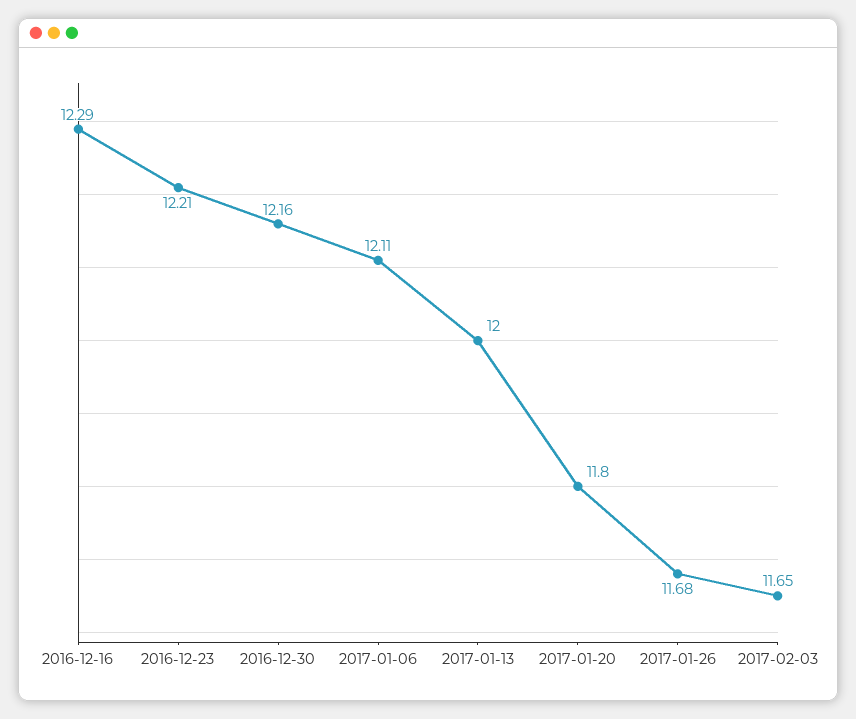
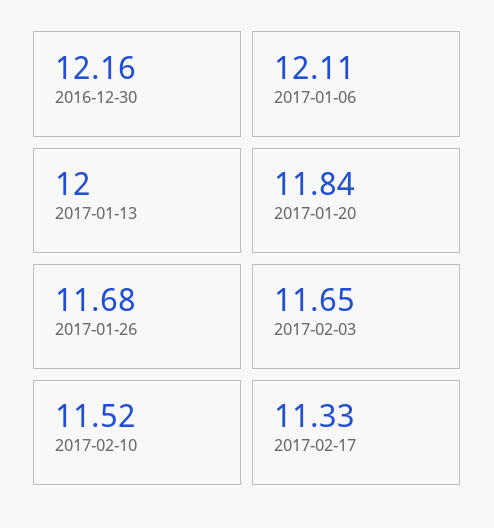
2016-12-16: 12.29 -> none
2016-12-23: 12.21 -> none
2017-01-20: 11.8 -> 11.84
2017-02-10: none -> 11.52
2017-02-17: none -> 11.33

